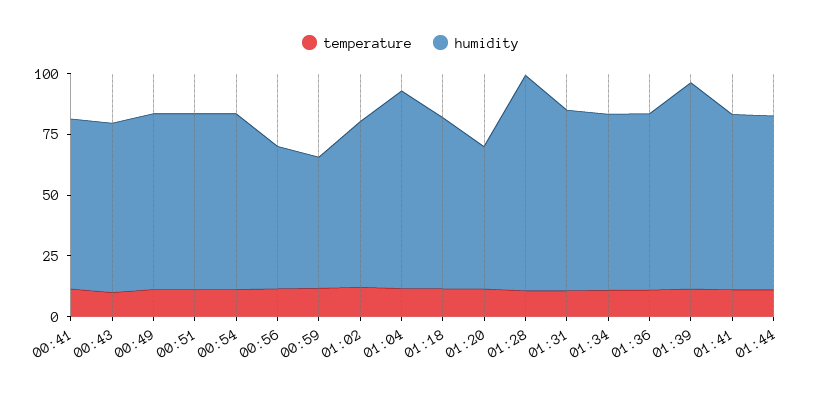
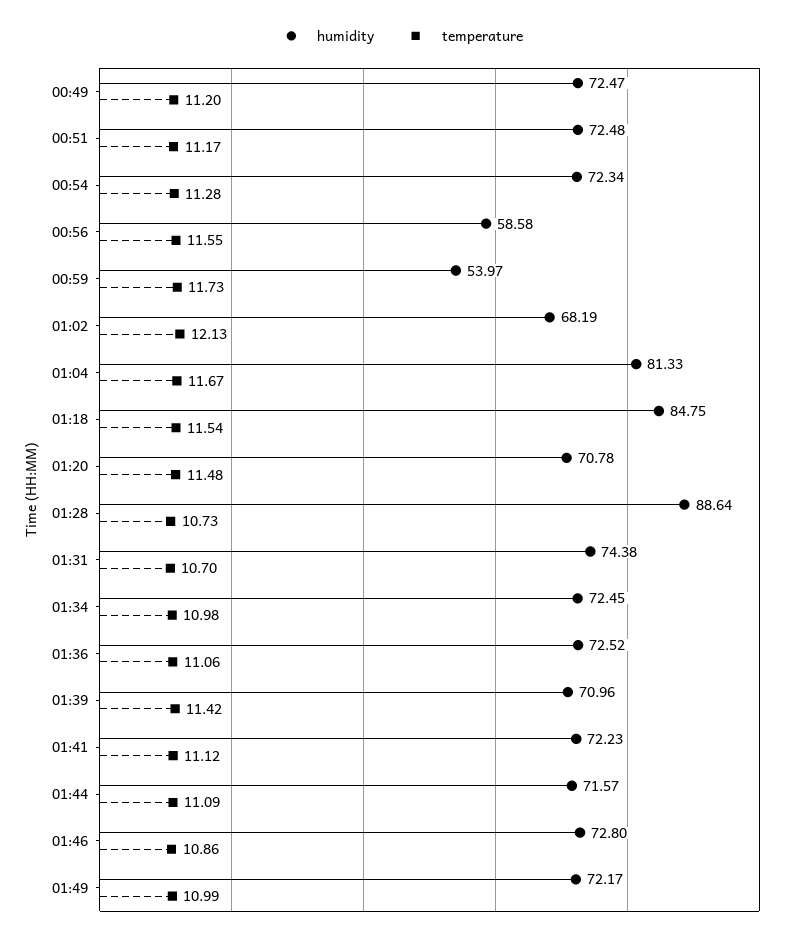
temperature, 00:41: 10 -> none
humidity, 00:41: 70 -> none
temperature, 00:43: 10 -> none
humidity, 00:43: 70 -> none
humidity, 01:18: 70 -> 84.75
humidity, 01:20: 60 -> 70.78
humidity, 01:39: 85 -> 70.96
humidity, 01:46: none -> 72.8
temperature, 01:46: none -> 10.86
humidity, 01:49: none -> 72.17
temperature, 01:49: none -> 10.99

